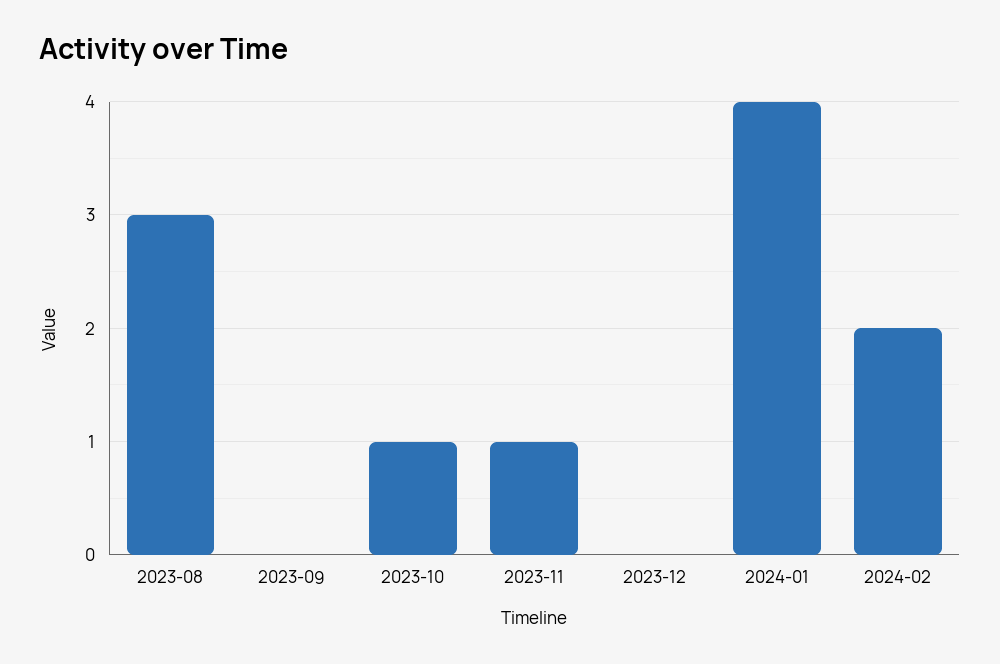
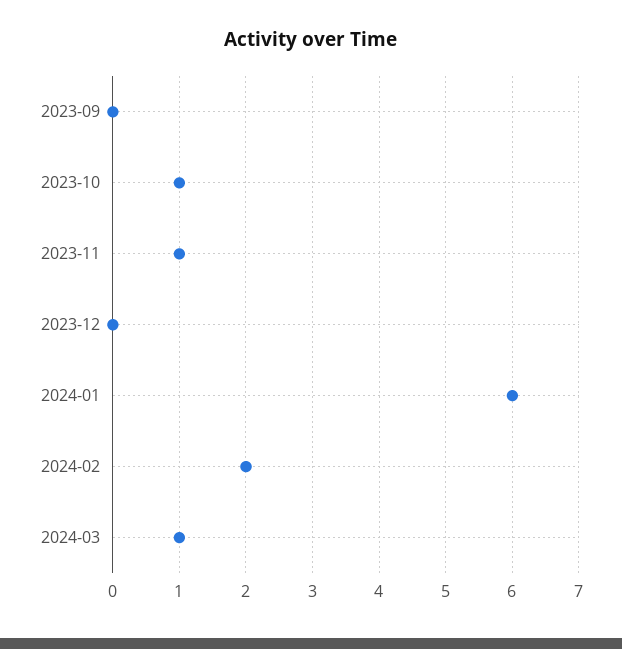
2023-08: 3 -> none
2024-01: 4 -> 6
2024-03: none -> 1

